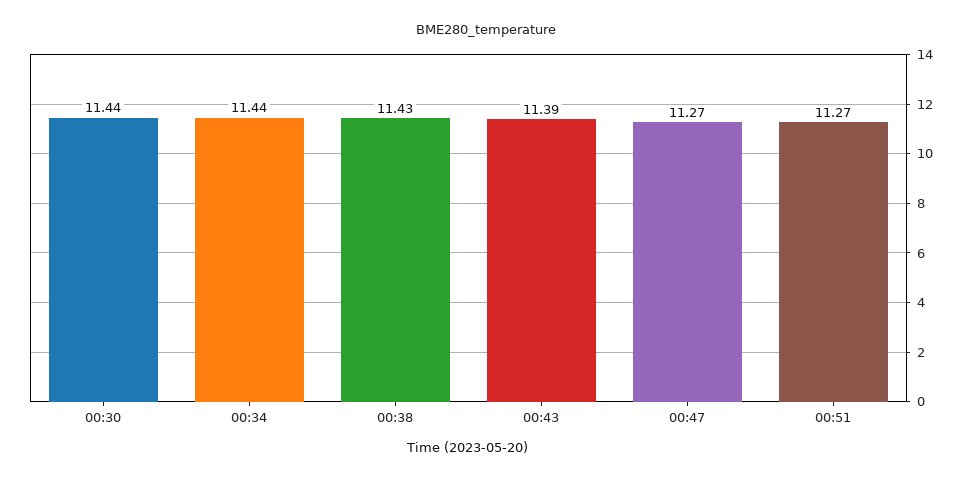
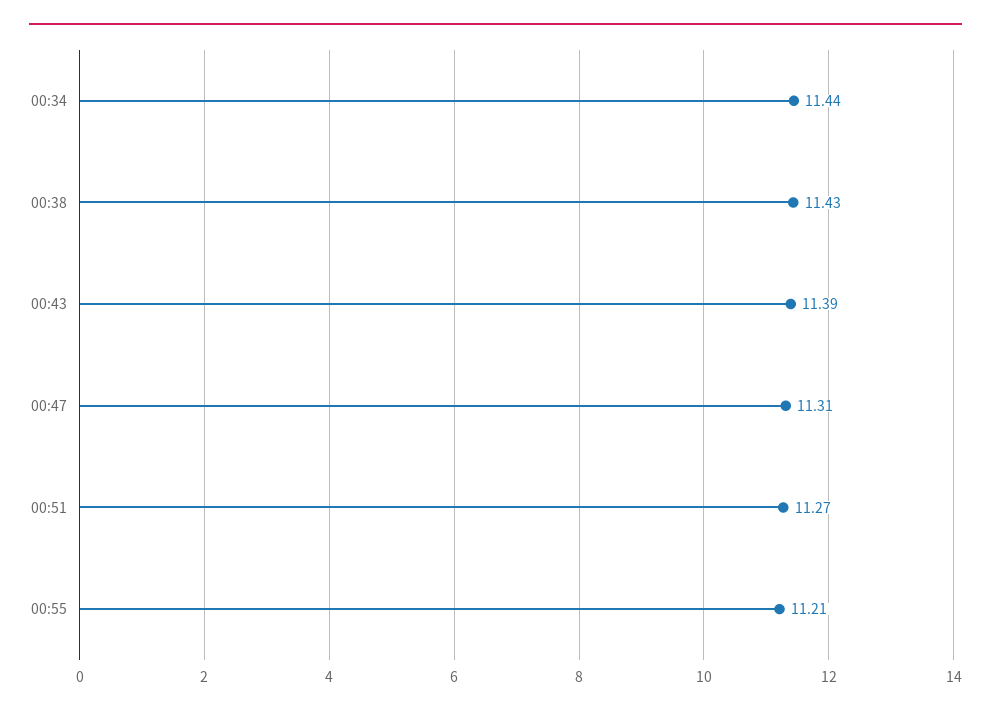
00:30: 11.44 -> none
00:47: 11.27 -> 11.31
00:55: none -> 11.21

